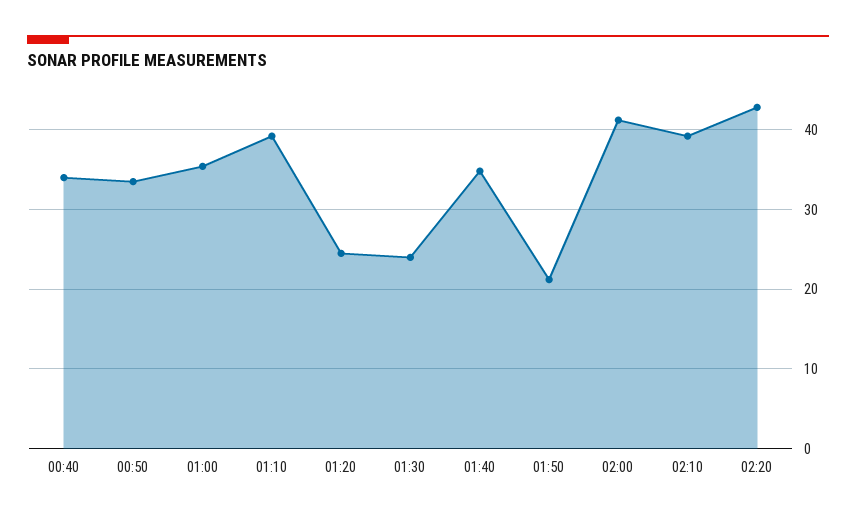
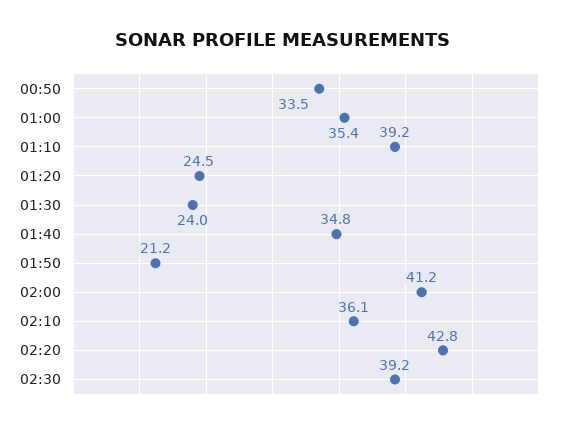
00:40: 34 -> none
02:10: 39 -> 36.1
02:30: none -> 39.2

